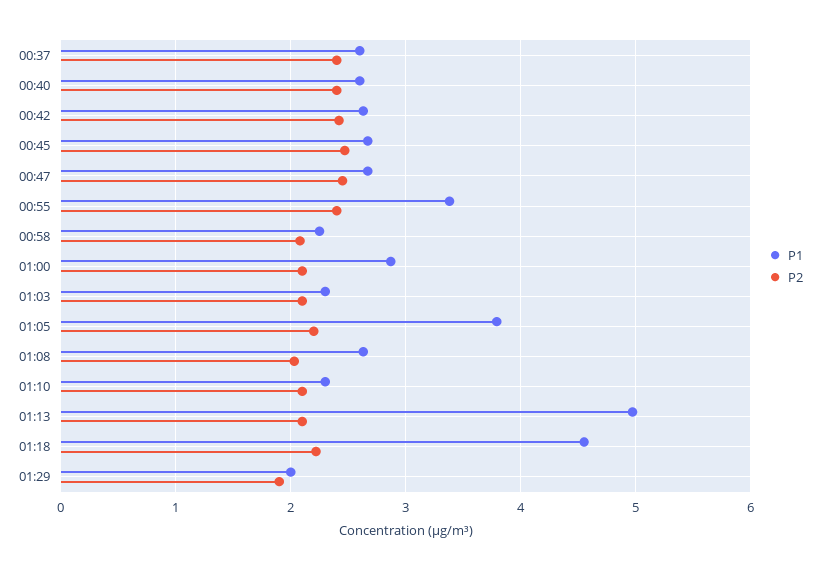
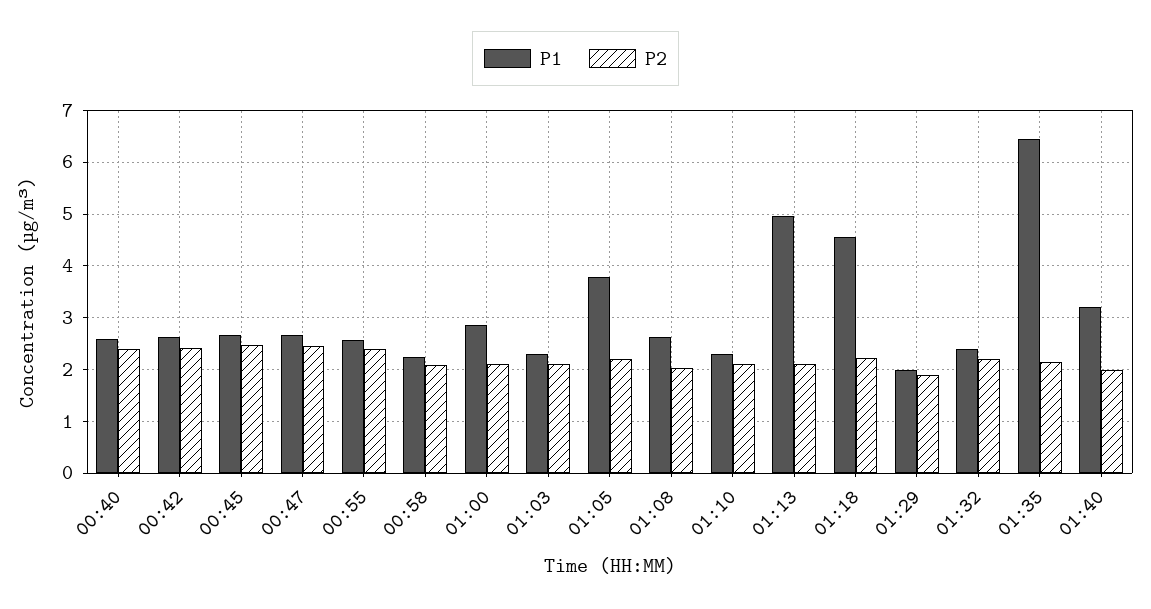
P1, 00:37: 2.6 -> none
P2, 00:37: 2.4 -> none
P1, 00:55: 3.4 -> 2.6
P1, 01:32: none -> 2.4
P2, 01:32: none -> 2.2
P1, 01:35: none -> 6.4
P2, 01:35: none -> 2.2
P1, 01:40: none -> 3.2
P2, 01:40: none -> 2

